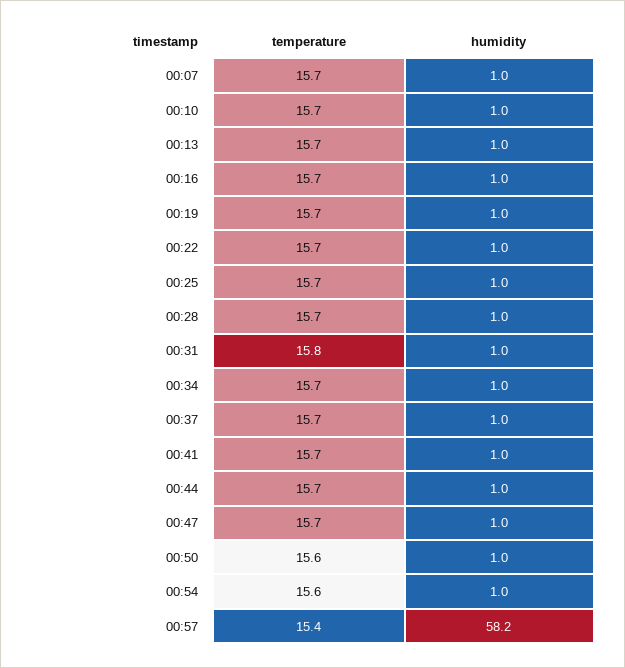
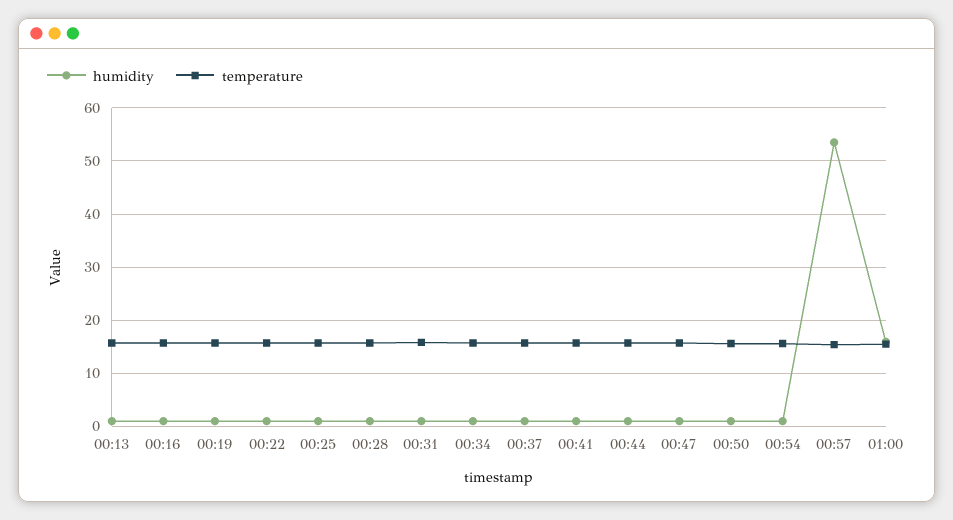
temperature, 00:07: 15.7 -> none
humidity, 00:07: 1 -> none
temperature, 00:10: 15.7 -> none
humidity, 00:10: 1 -> none
humidity, 00:57: 58.2 -> 54
humidity, 01:00: none -> 16
temperature, 01:00: none -> 16

